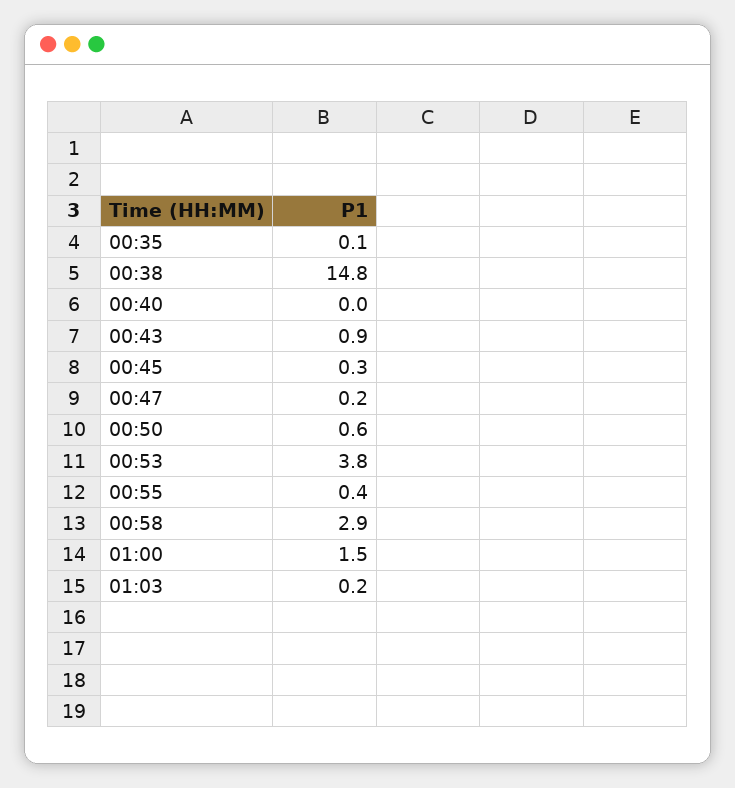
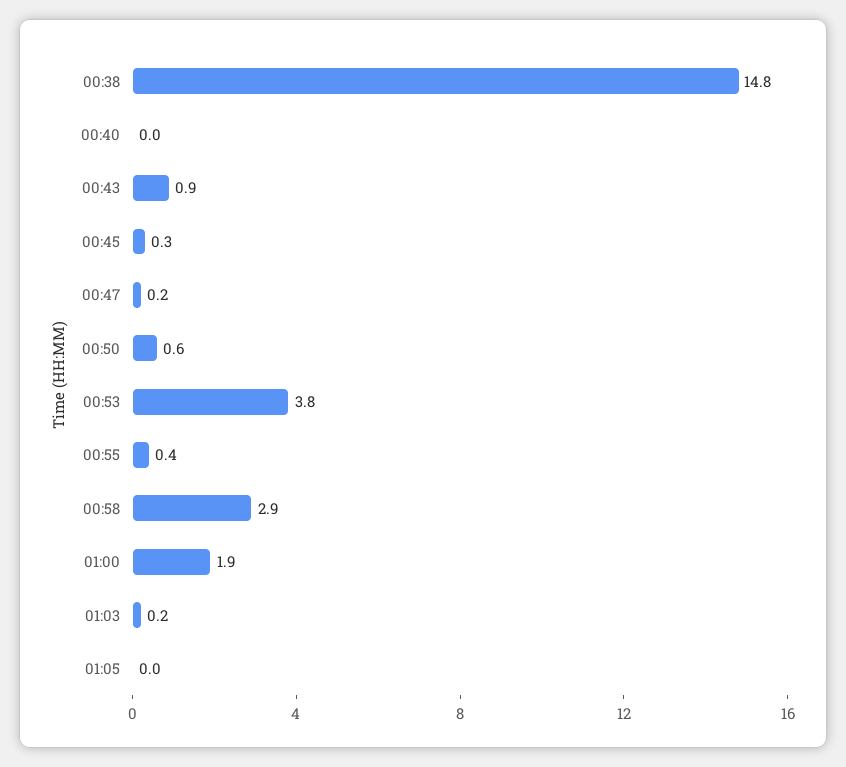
00:35: 0.1 -> none
01:00: 1.5 -> 1.9
01:05: none -> 0

